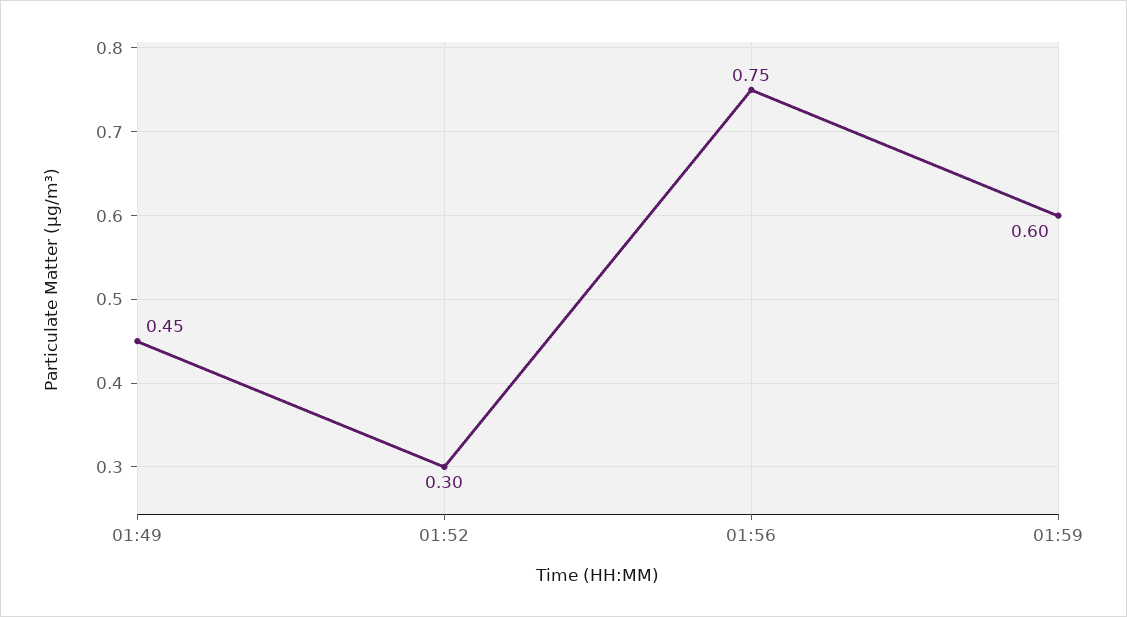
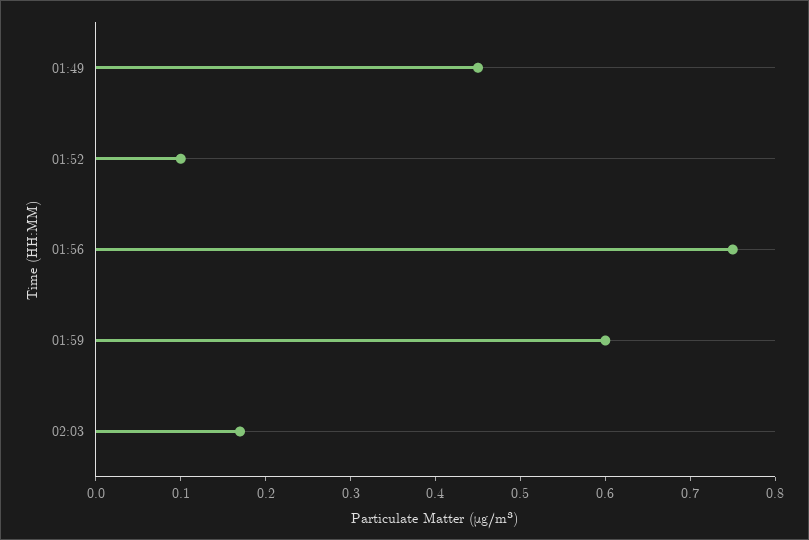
01:52: 0.3 -> 0.1
02:03: none -> 0.17

